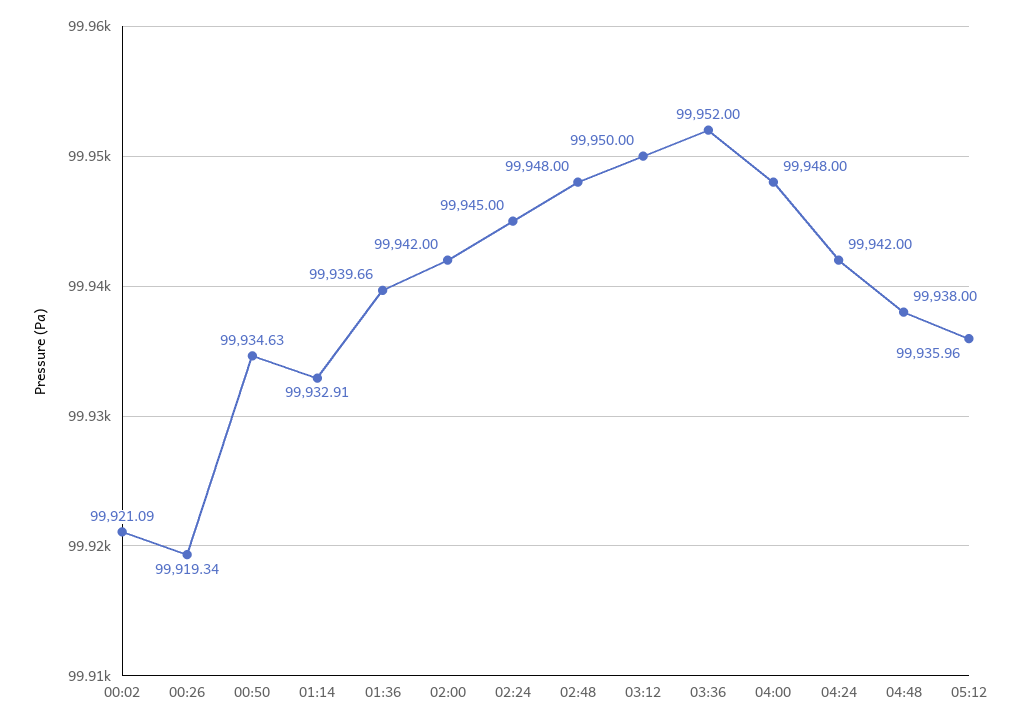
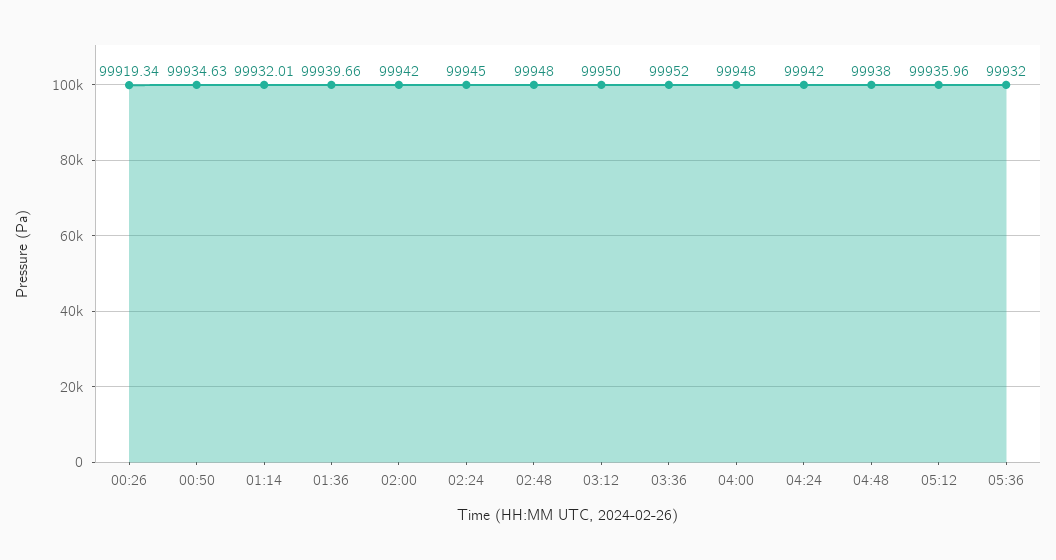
00:02: 99921.09 -> none
01:14: 99932.91 -> 99932.01
05:36: none -> 99932

